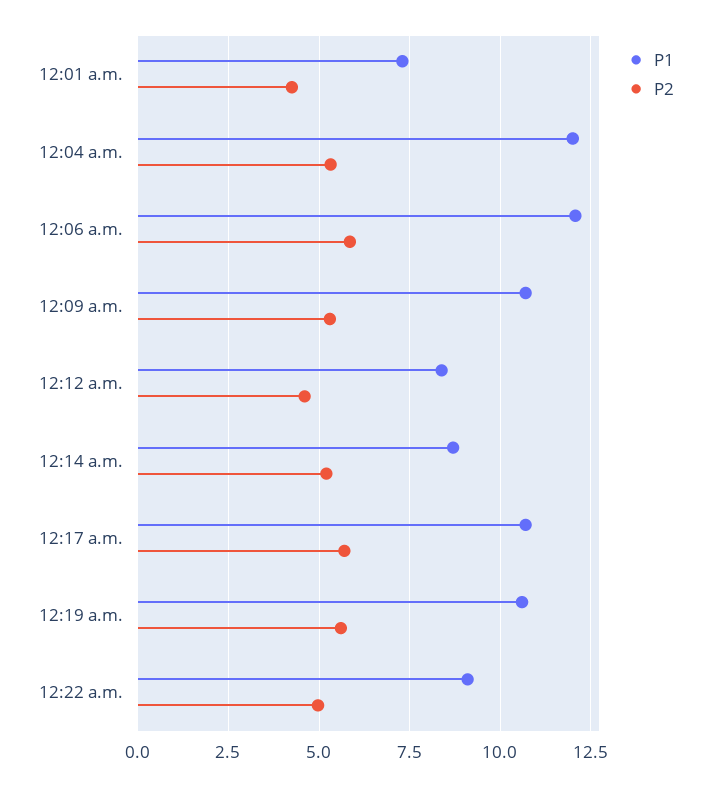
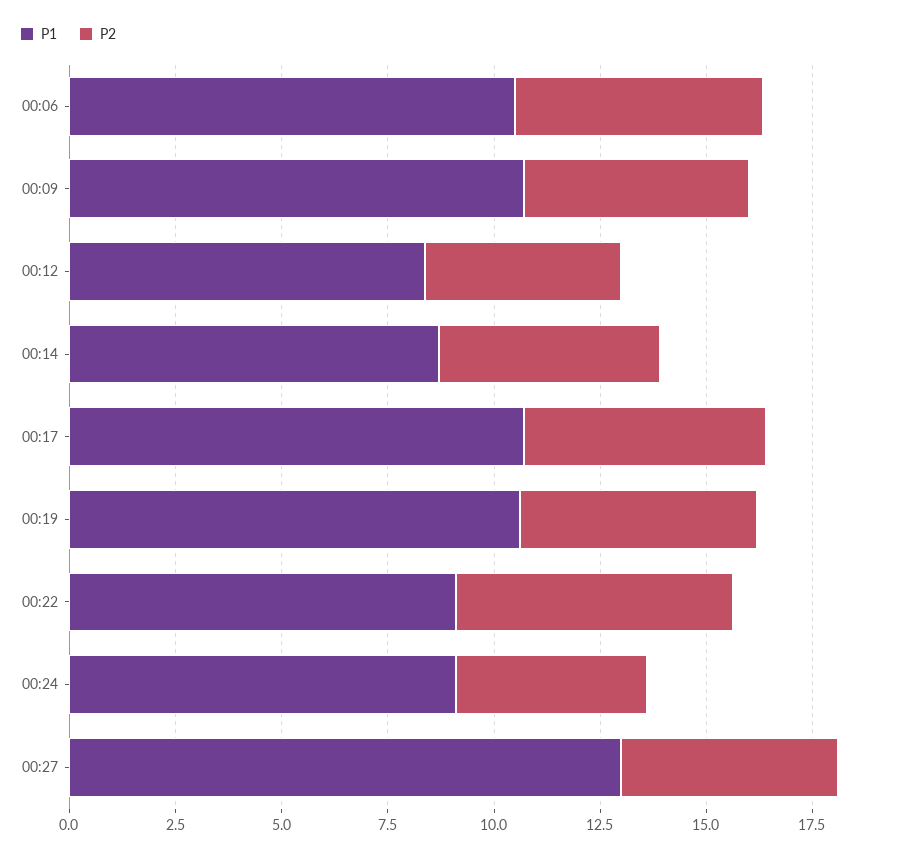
P1, 12:01 a.m.: 7.25 -> none
P2, 12:01 a.m.: 4.25 -> none
P1, 12:04 a.m.: 12 -> none
P2, 12:04 a.m.: 5.25 -> none
P1, 12:06 a.m.: 12 -> 10.5
P2, 12:22 a.m.: 5 -> 6.5
P1, 00:24: none -> 9
P2, 00:24: none -> 4.5
P1, 00:27: none -> 13
P2, 00:27: none -> 5

